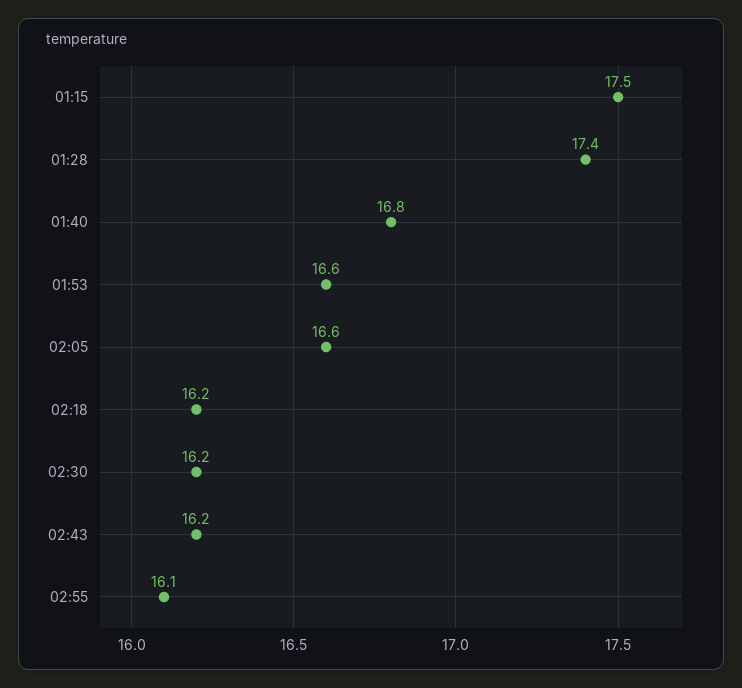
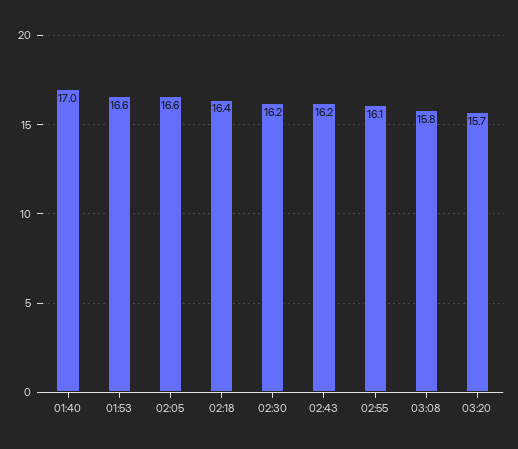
01:15: 17.5 -> none
01:28: 17.4 -> none
01:40: 16.8 -> 17
02:18: 16.2 -> 16.4
03:08: none -> 15.8
03:20: none -> 15.7

